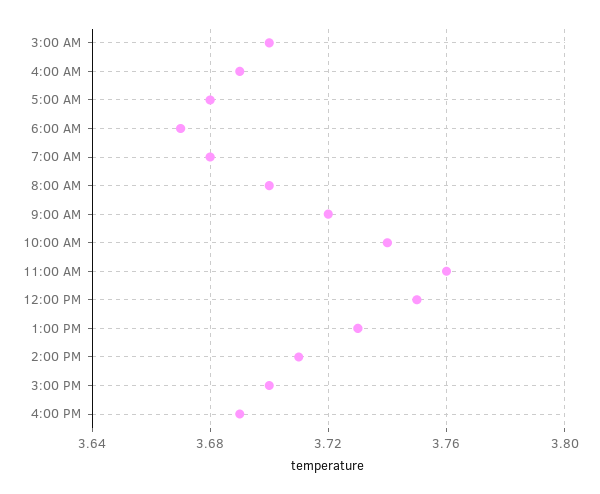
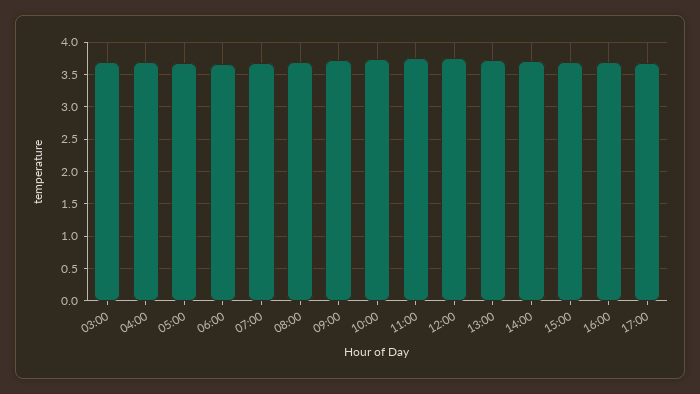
17:00: none -> 3.7

